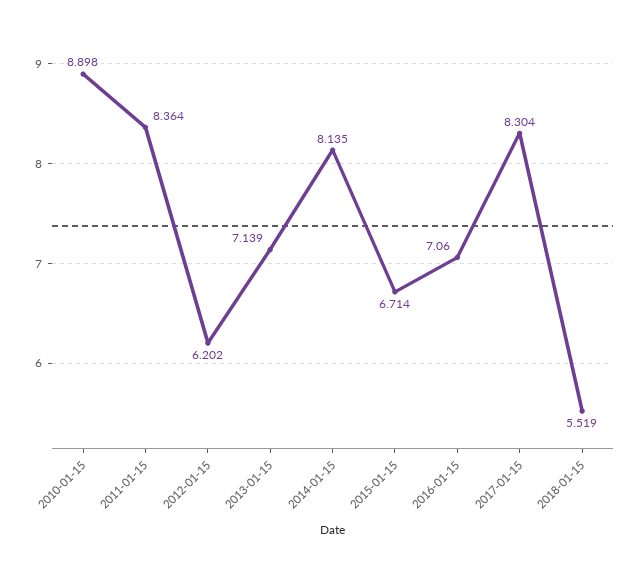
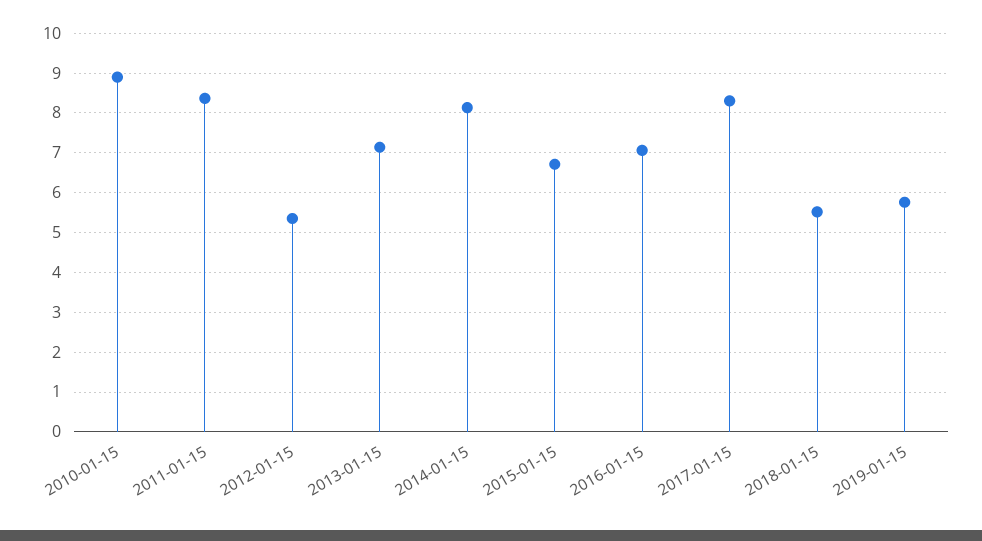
2012-01-15: 6.202 -> 5.4
2019-01-15: none -> 5.8

